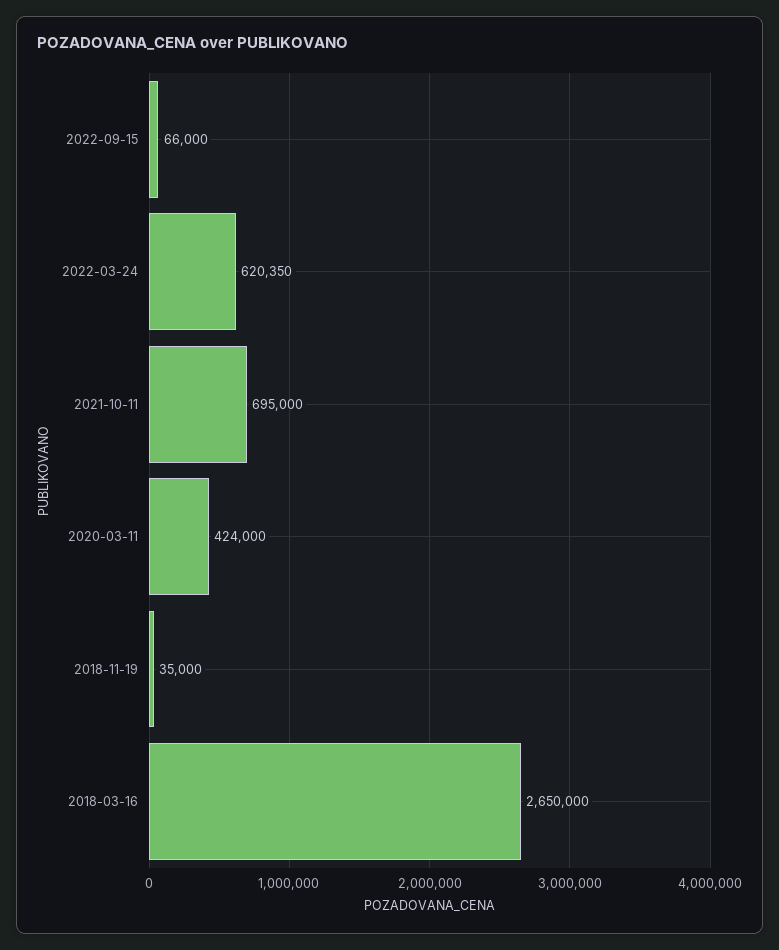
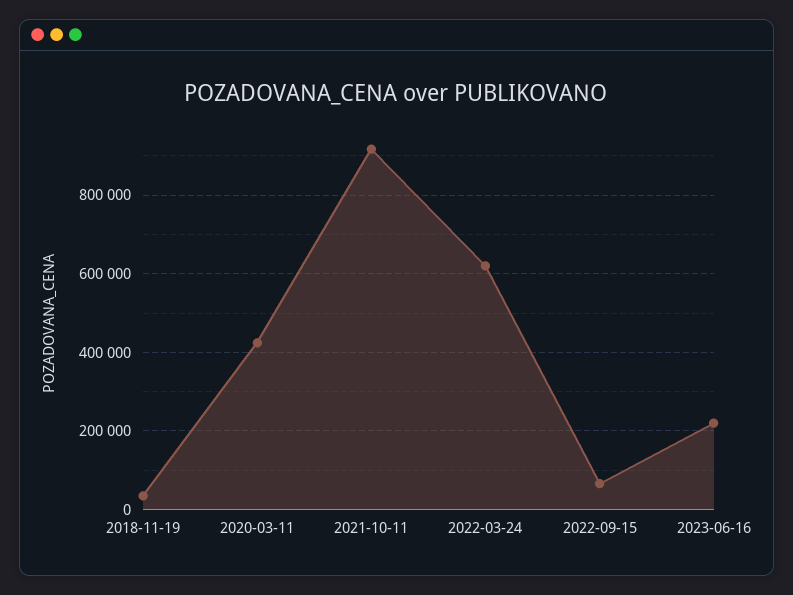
2021-10-11: 695000 -> 920000
2018-03-16: 2650000 -> none
2023-06-16: none -> 220000

